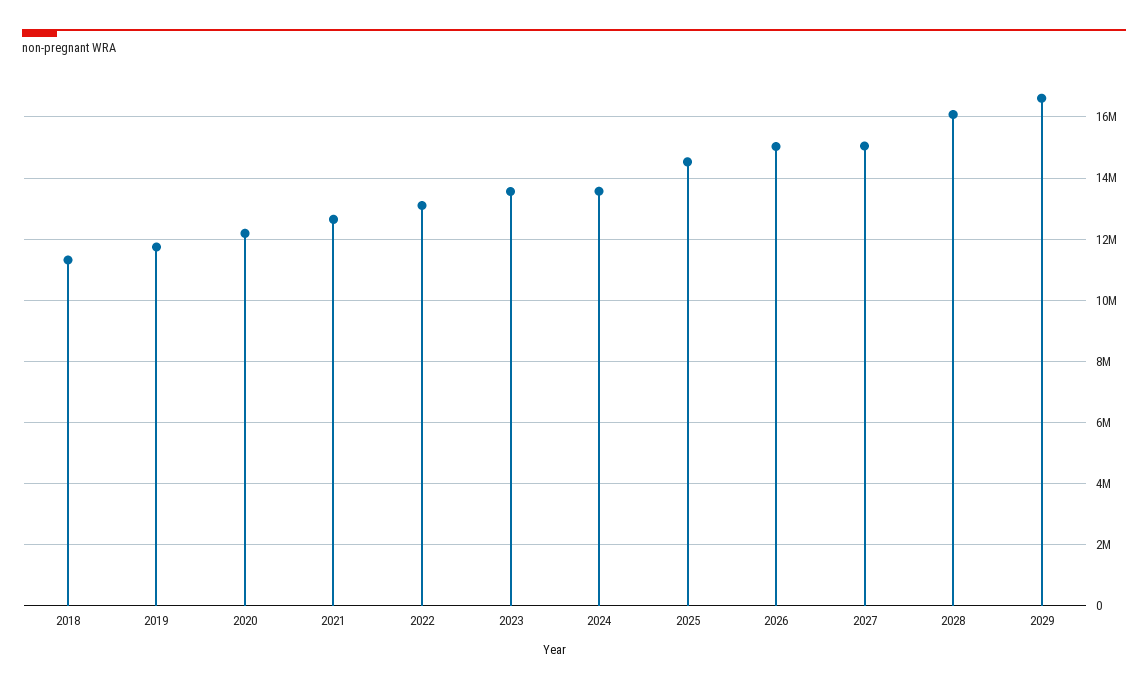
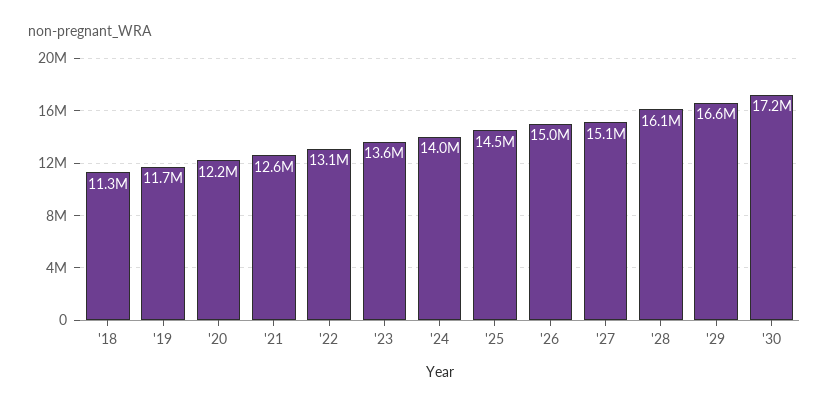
2024: 13600000 -> 14000000
'30: none -> 17200000

